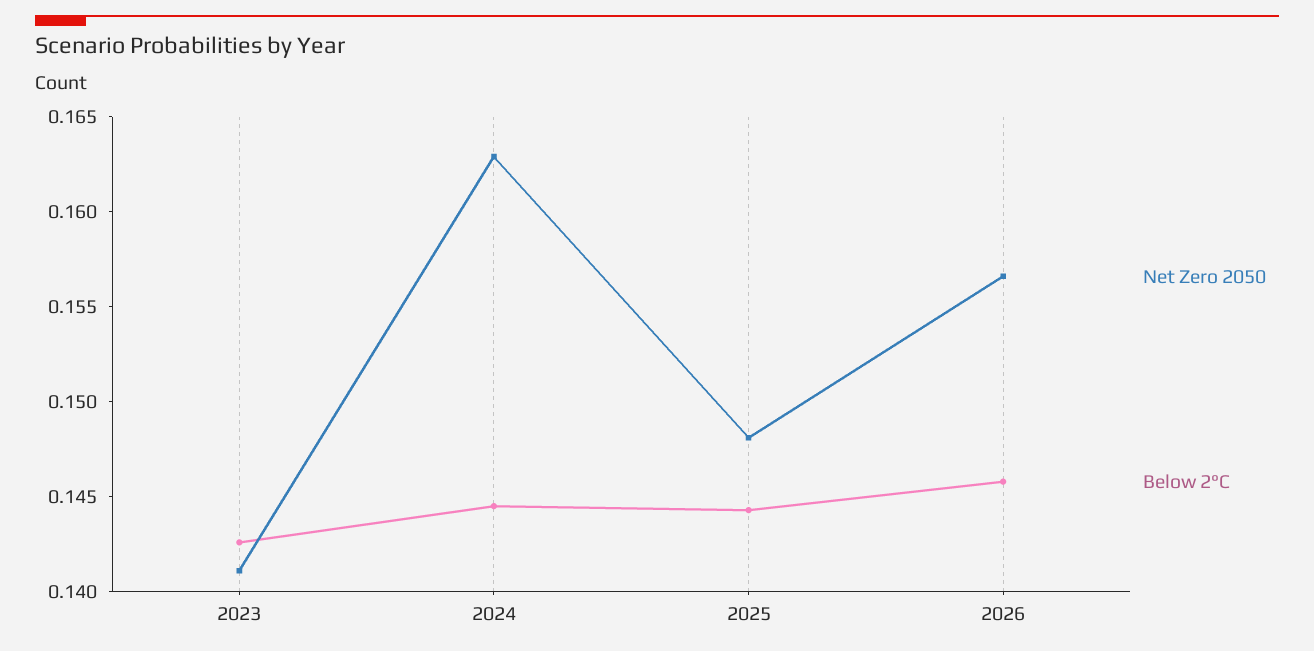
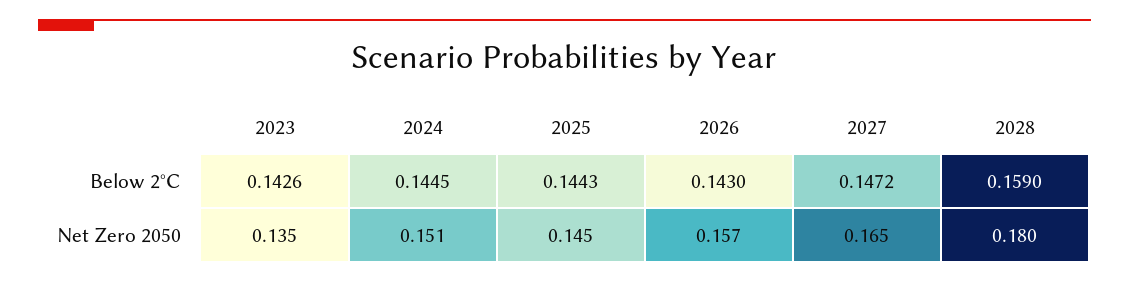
Net Zero 2050, 2023: 0.141 -> 0.135
Net Zero 2050, 2024: 0.163 -> 0.151
Net Zero 2050, 2025: 0.148 -> 0.145
Below 2°C, 2026: 0.146 -> 0.143
Below 2°C, 2027: none -> 0.1472
Below 2°C, 2028: none -> 0.159
Net Zero 2050, 2027: none -> 0.165
Net Zero 2050, 2028: none -> 0.18

